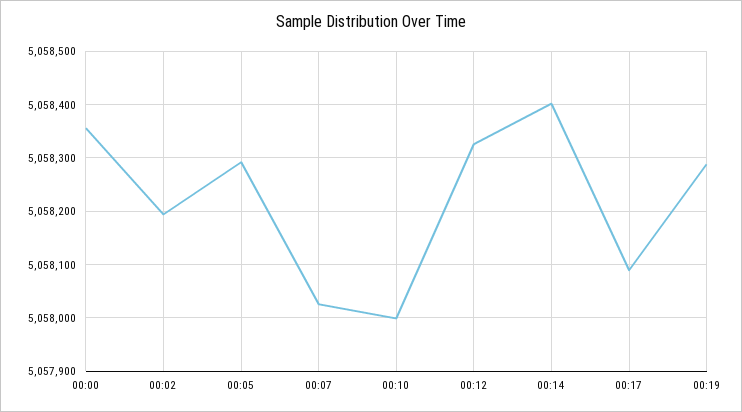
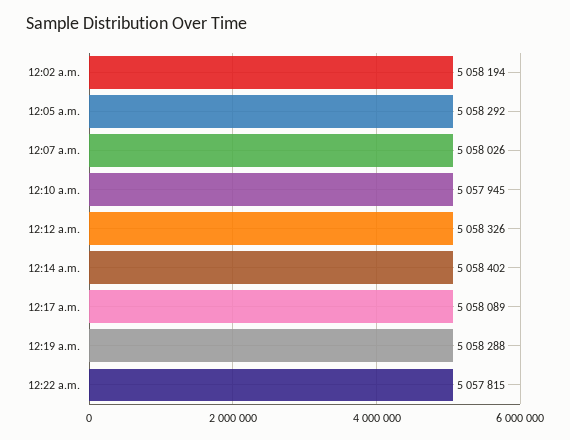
00:00: 5058360 -> none
00:10: 5058000 -> 5057945
12:22 a.m.: none -> 5057815

